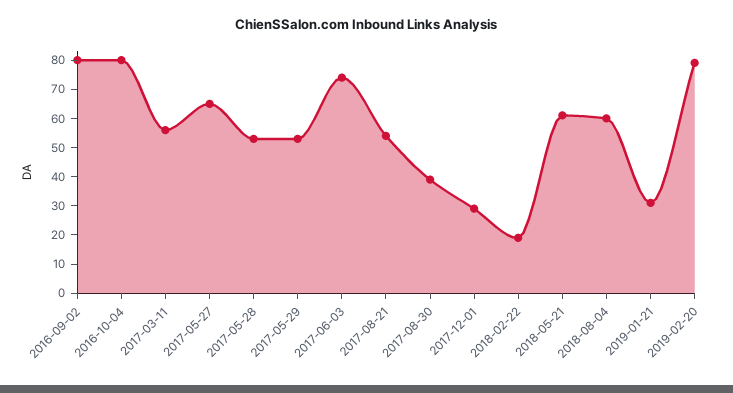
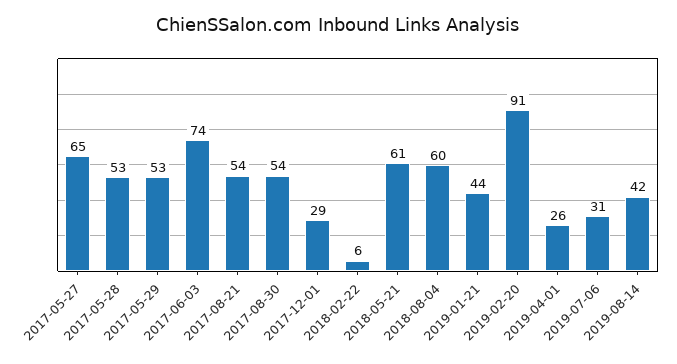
2016-09-02: 80 -> none
2016-10-04: 80 -> none
2017-03-11: 55 -> none
2017-08-30: 40 -> 54
2018-02-22: 20 -> 6
2019-01-21: 30 -> 44
2019-02-20: 80 -> 91
2019-04-01: none -> 26
2019-07-06: none -> 31
2019-08-14: none -> 42

